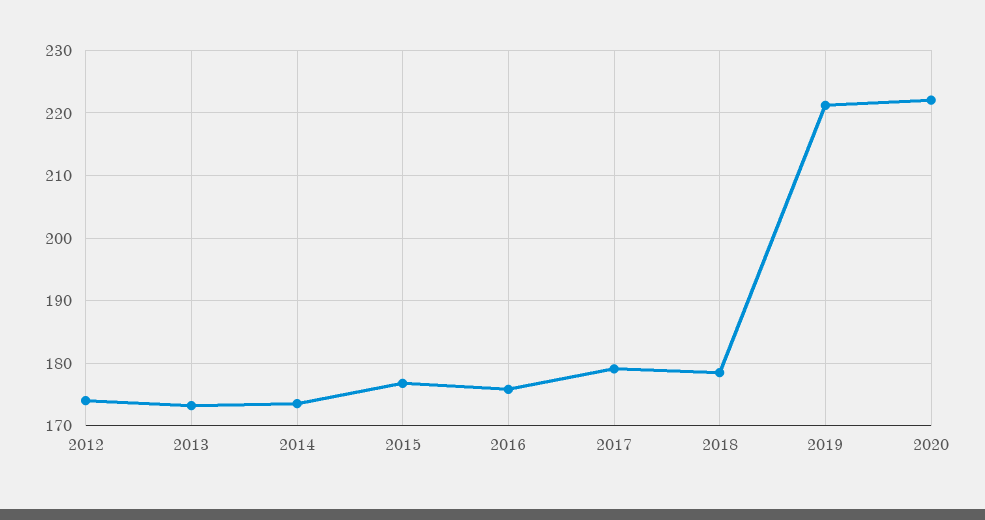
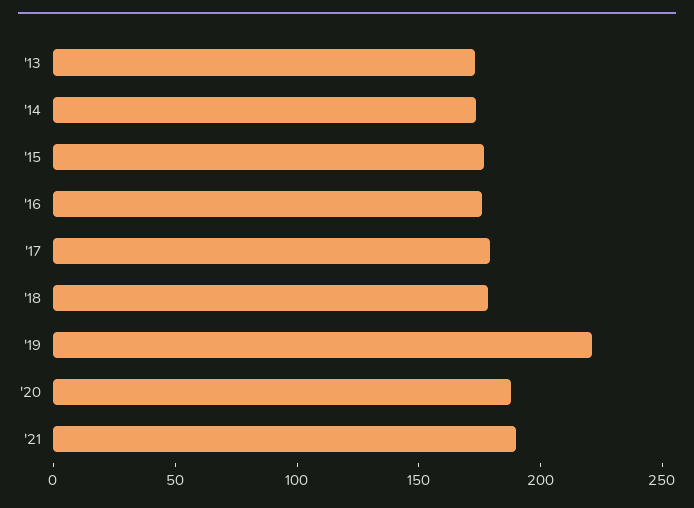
2012: 174 -> none
2020: 222 -> 190
'21: none -> 190

